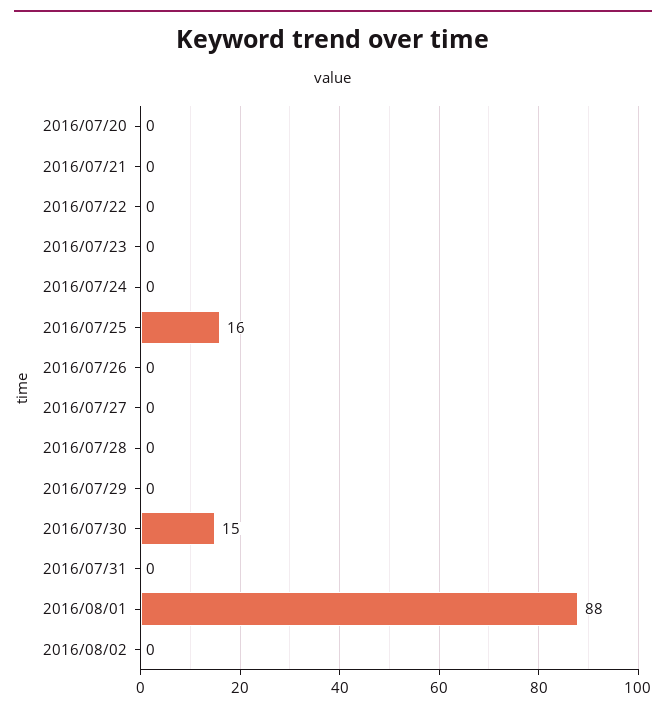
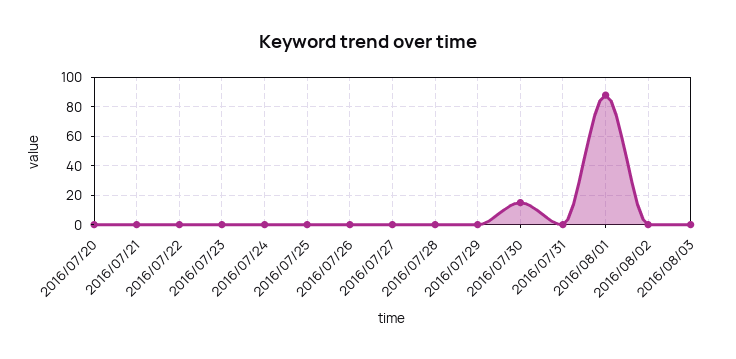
2016/07/25: 16 -> 0
2016/08/03: none -> 0

